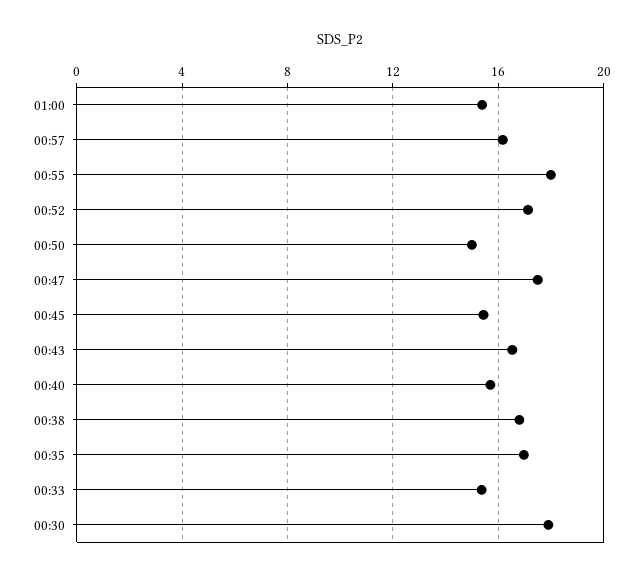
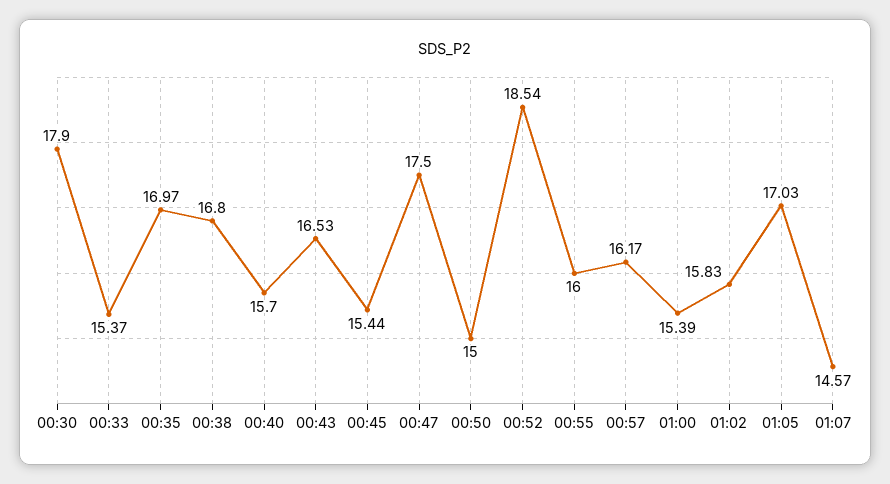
00:55: 18 -> 16
00:52: 17 -> 18.54
01:02: none -> 15.83
01:05: none -> 17.03
01:07: none -> 14.57

